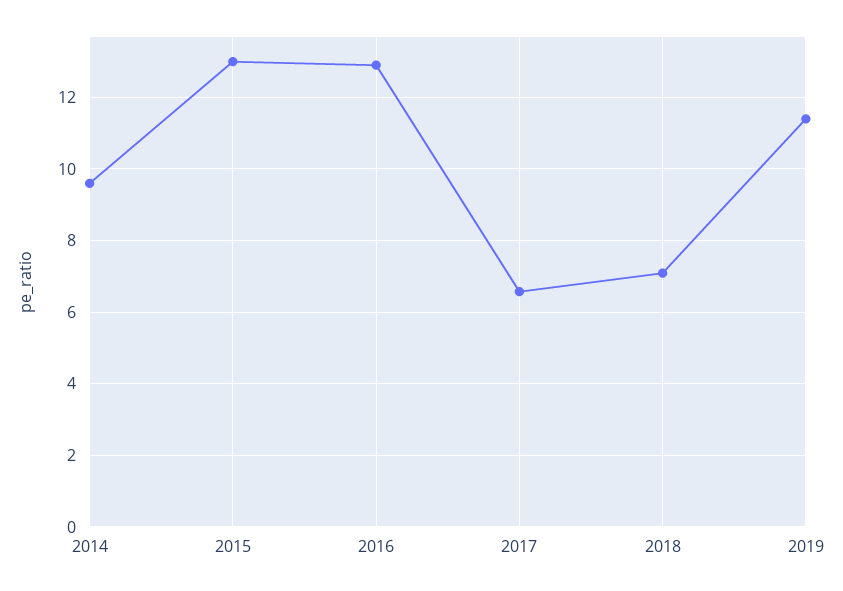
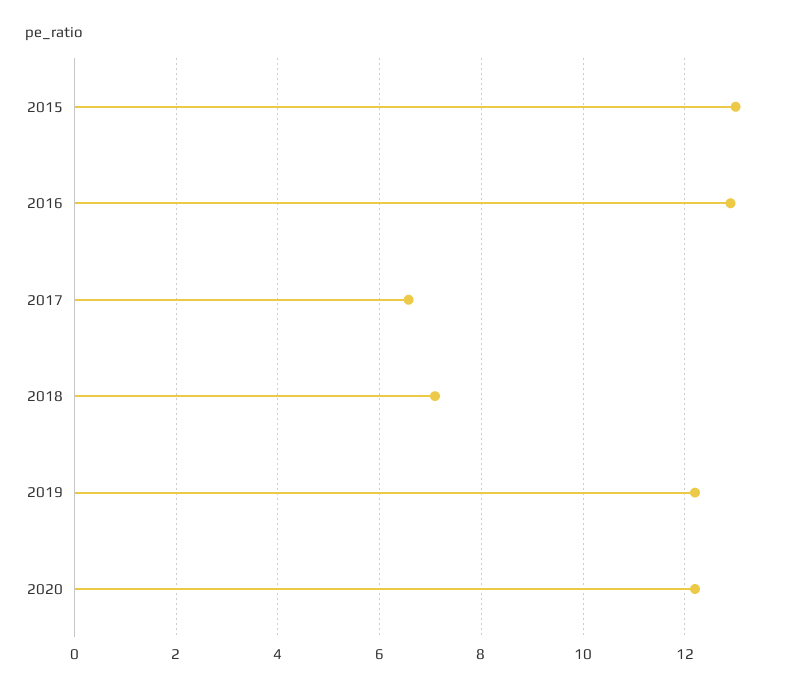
2014: 9.6 -> none
2019: 11.4 -> 12.2
2020: none -> 12.2

